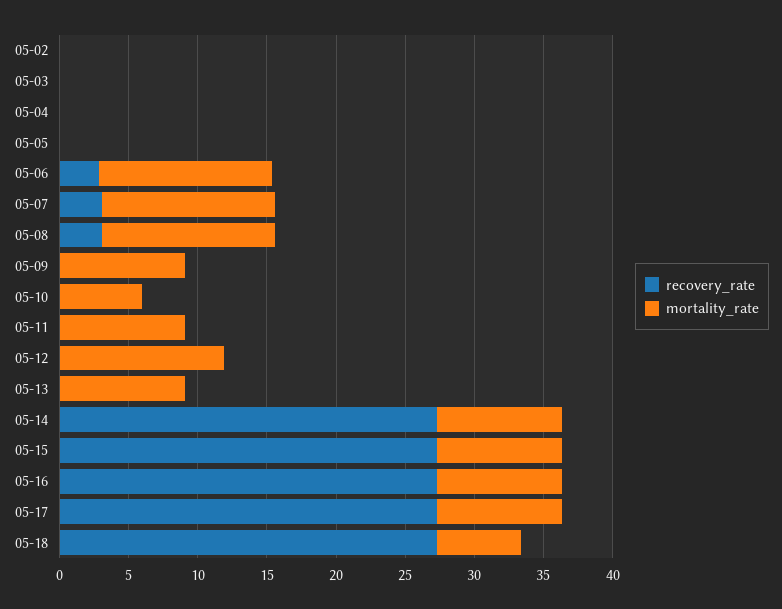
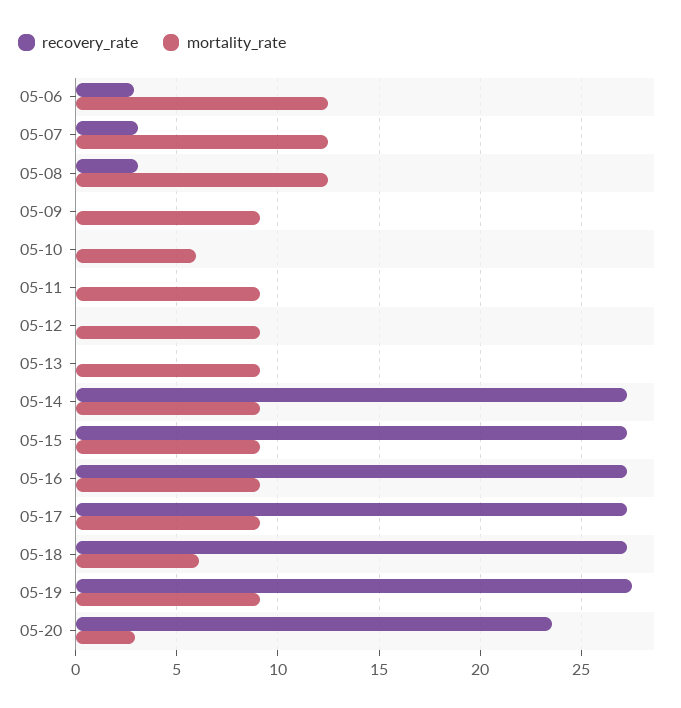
recovery_rate, 05-02: 0 -> none
mortality_rate, 05-02: 0 -> none
recovery_rate, 05-03: 0 -> none
mortality_rate, 05-03: 0 -> none
recovery_rate, 05-04: 0 -> none
mortality_rate, 05-04: 0 -> none
recovery_rate, 05-05: 0 -> none
mortality_rate, 05-05: 0 -> none
mortality_rate, 05-12: 12 -> 9
recovery_rate, 05-19: none -> 27.5
mortality_rate, 05-19: none -> 9
recovery_rate, 05-20: none -> 23.5
mortality_rate, 05-20: none -> 3

